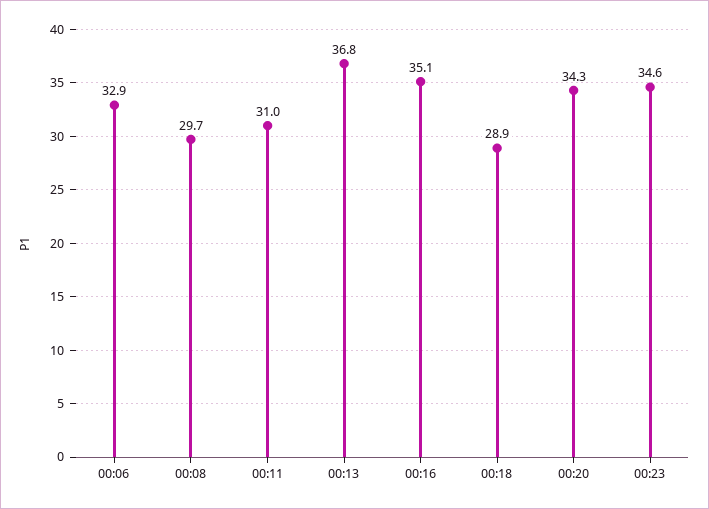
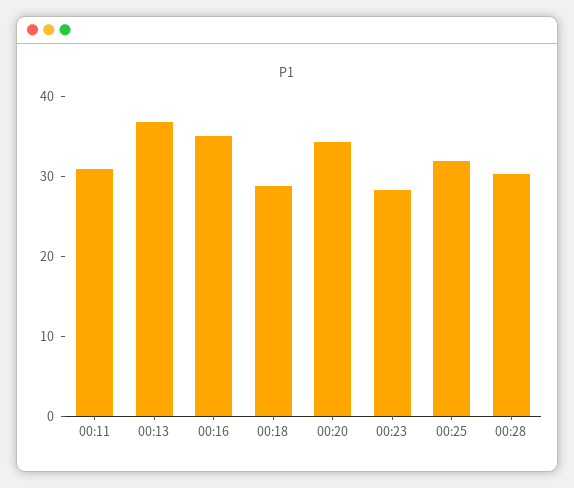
00:06: 32.9 -> none
00:08: 29.7 -> none
00:23: 34.6 -> 28
00:25: none -> 32
00:28: none -> 30

